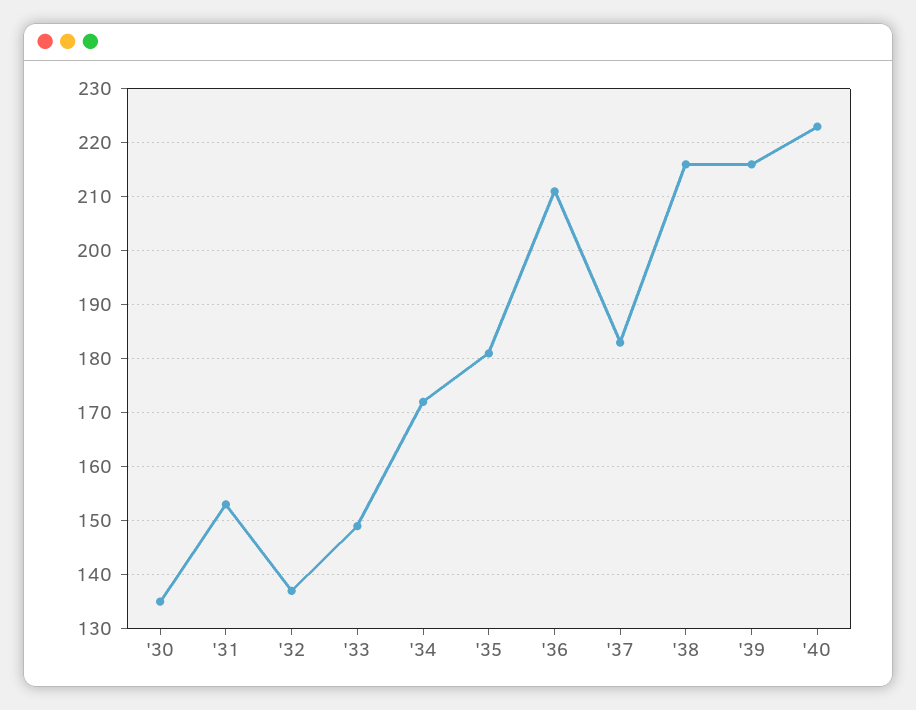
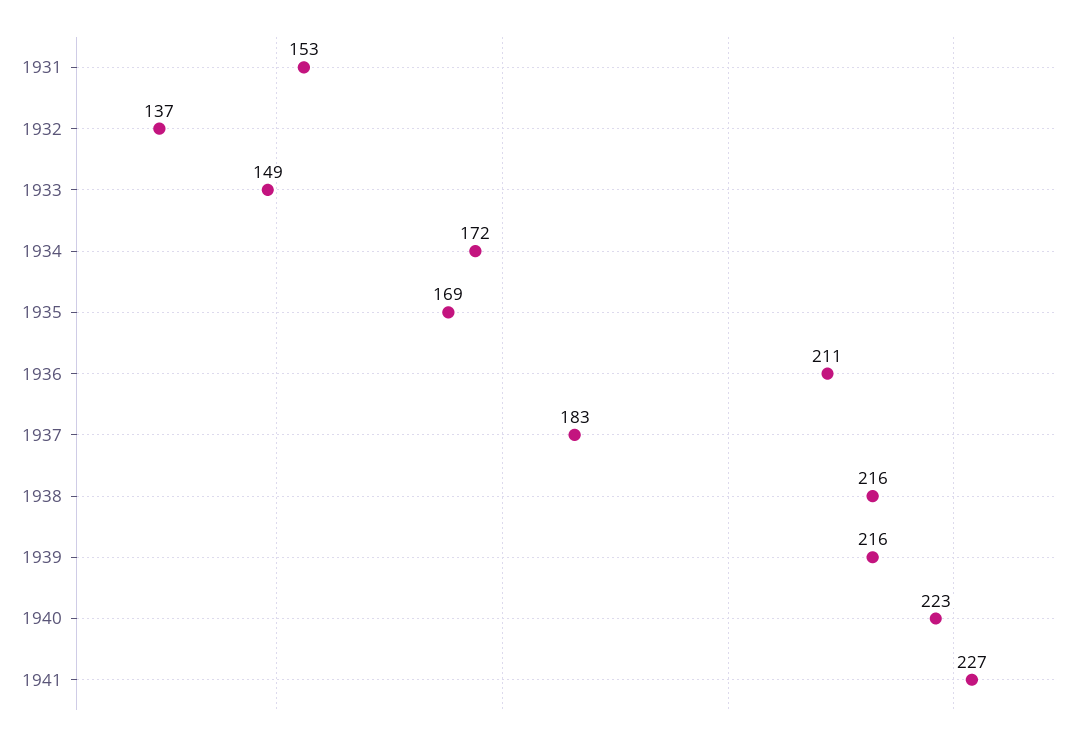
'30: 135 -> none
'35: 180 -> 169
1941: none -> 227

